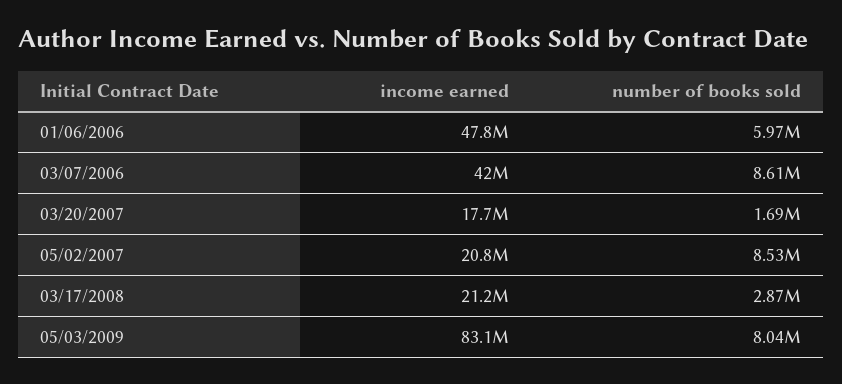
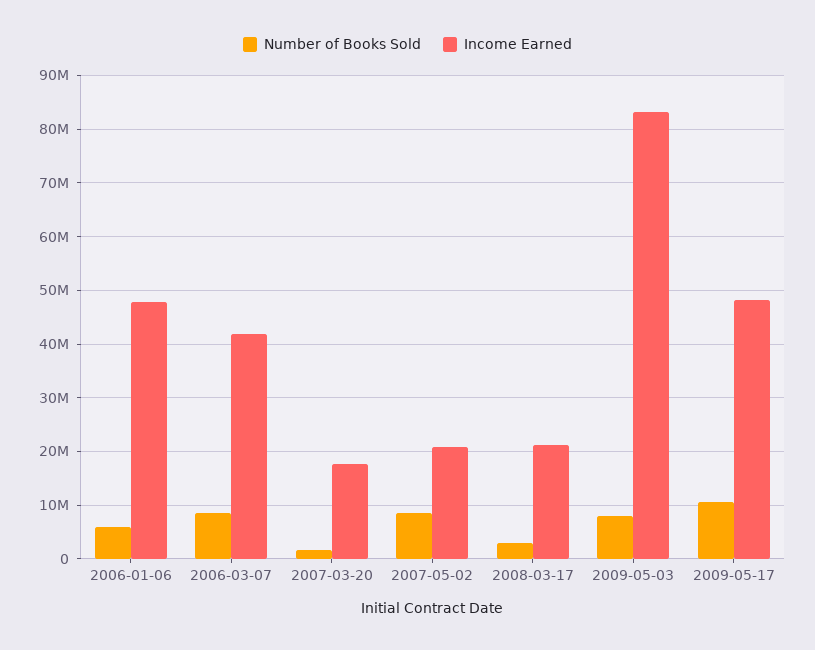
number of books sold, 2009-05-17: none -> 10000000
income earned, 2009-05-17: none -> 48000000

